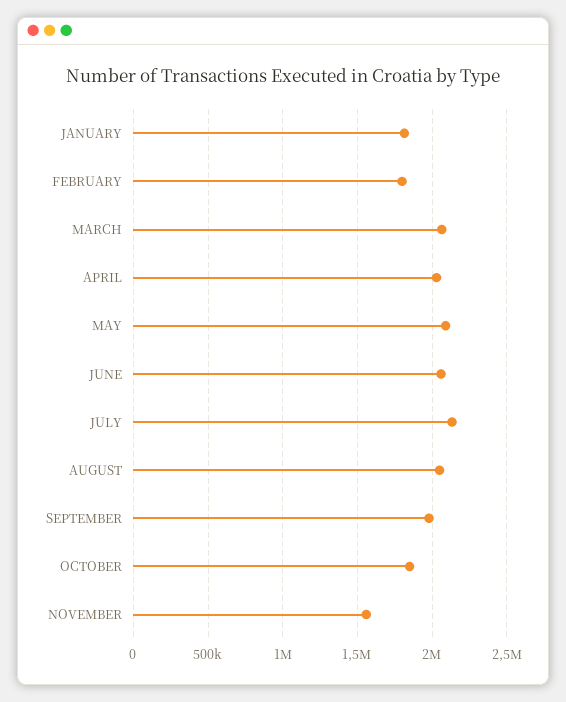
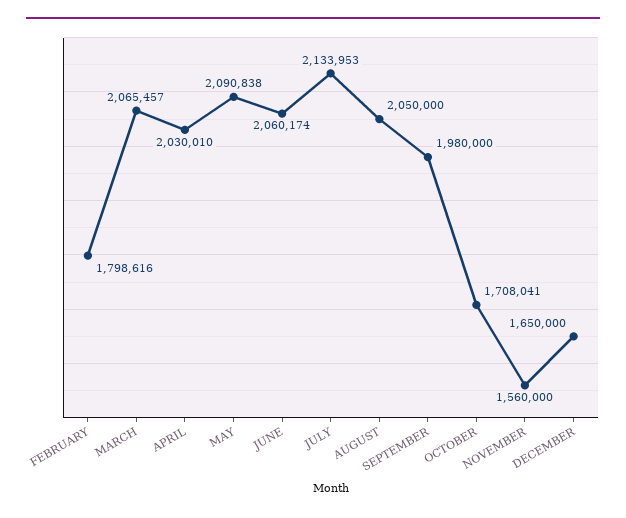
JANUARY: 1800000 -> none
OCTOBER: 1850000 -> 1708041
DECEMBER: none -> 1650000

